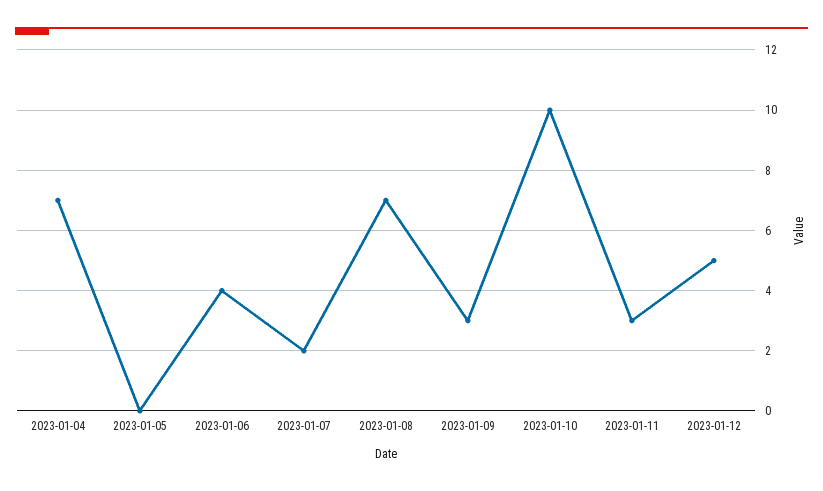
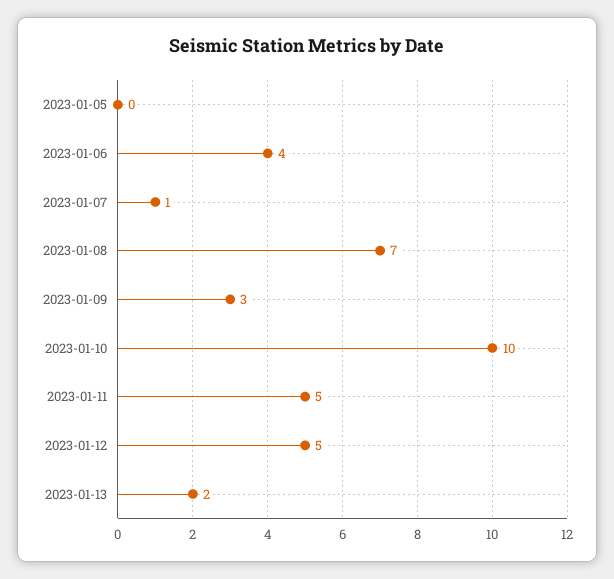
2023-01-04: 7 -> none
2023-01-07: 2 -> 1
2023-01-11: 3 -> 5
2023-01-13: none -> 2

